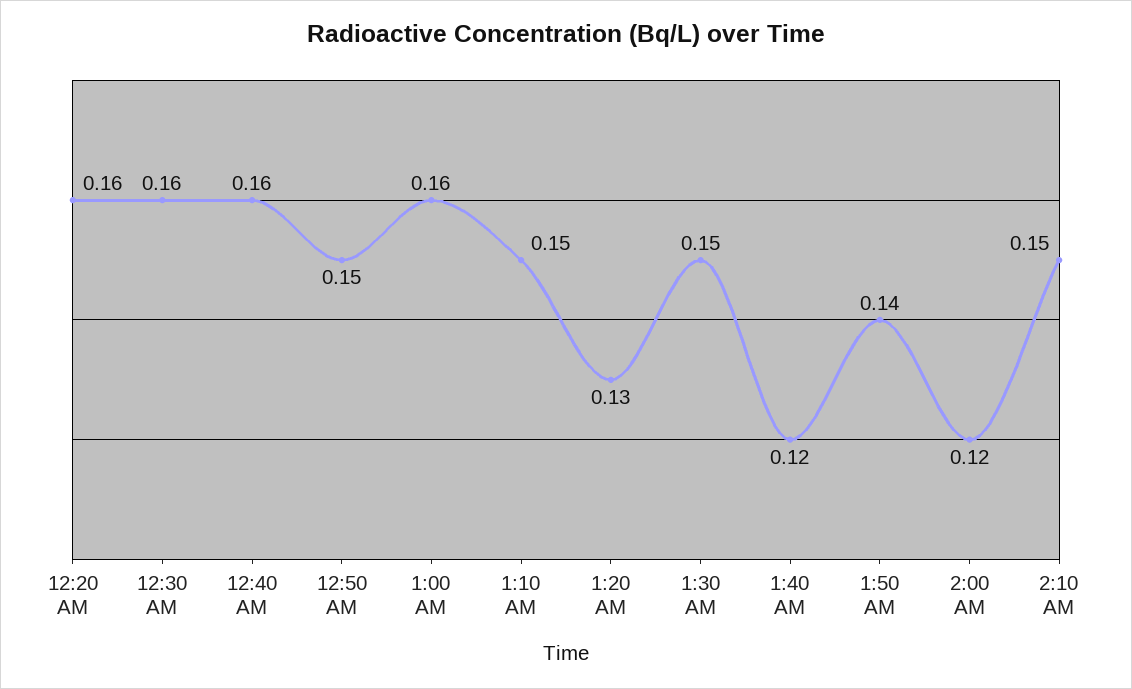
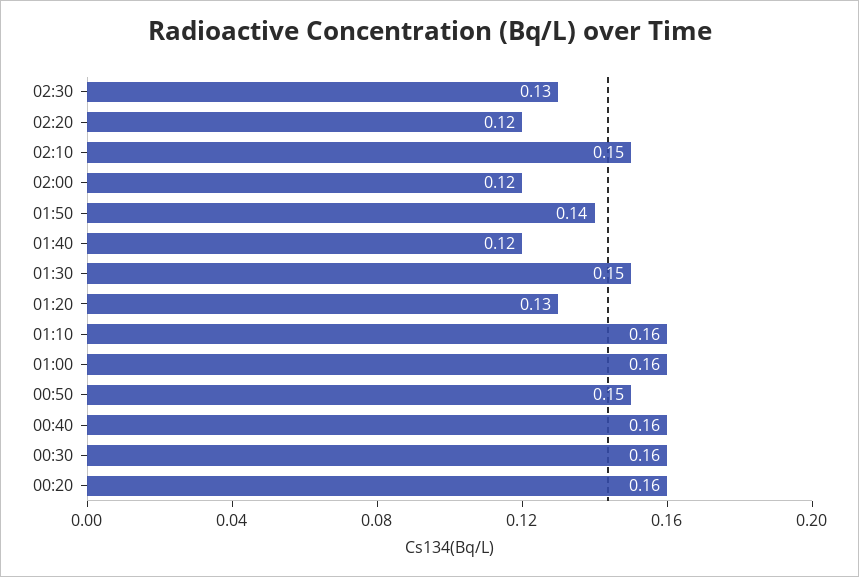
1:10 AM: 0.15 -> 0.16
02:30: none -> 0.13
02:20: none -> 0.12

